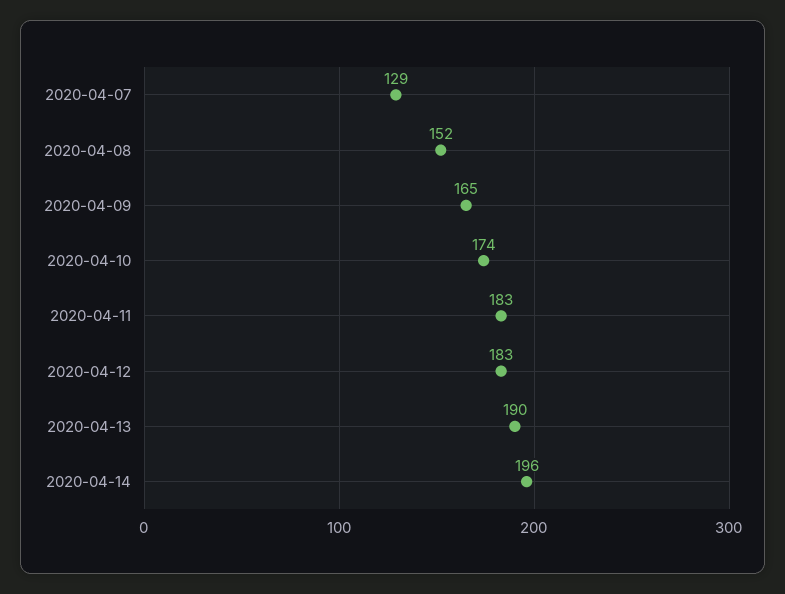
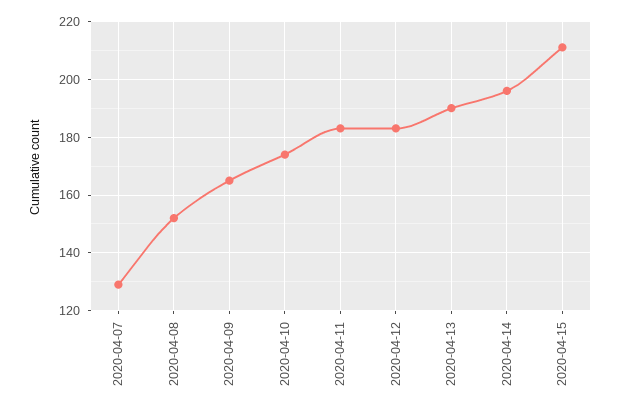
2020-04-15: none -> 210

